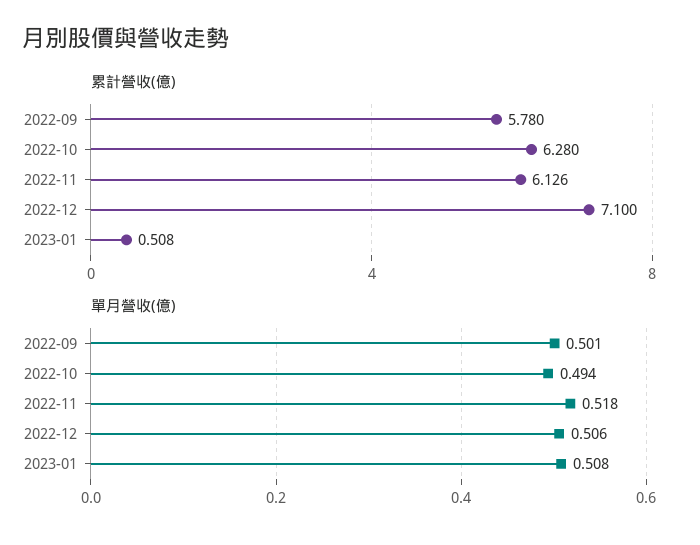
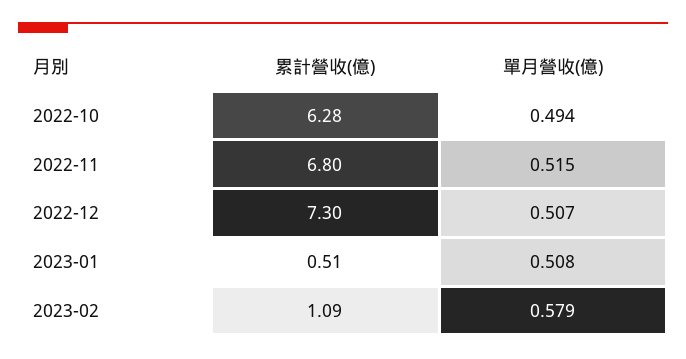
累計營收(億), 2022-09: 5.78 -> none
累計營收(億), 2022-11: 6.126 -> 6.8
累計營收(億), 2022-12: 7.1 -> 7.3
單月營收(億), 2022-09: 0.501 -> none
單月營收(億), 2022-11: 0.518 -> 0.515
單月營收(億), 2022-12: 0.506 -> 0.507
累計營收(億), 2023-02: none -> 1.09
單月營收(億), 2023-02: none -> 0.579

